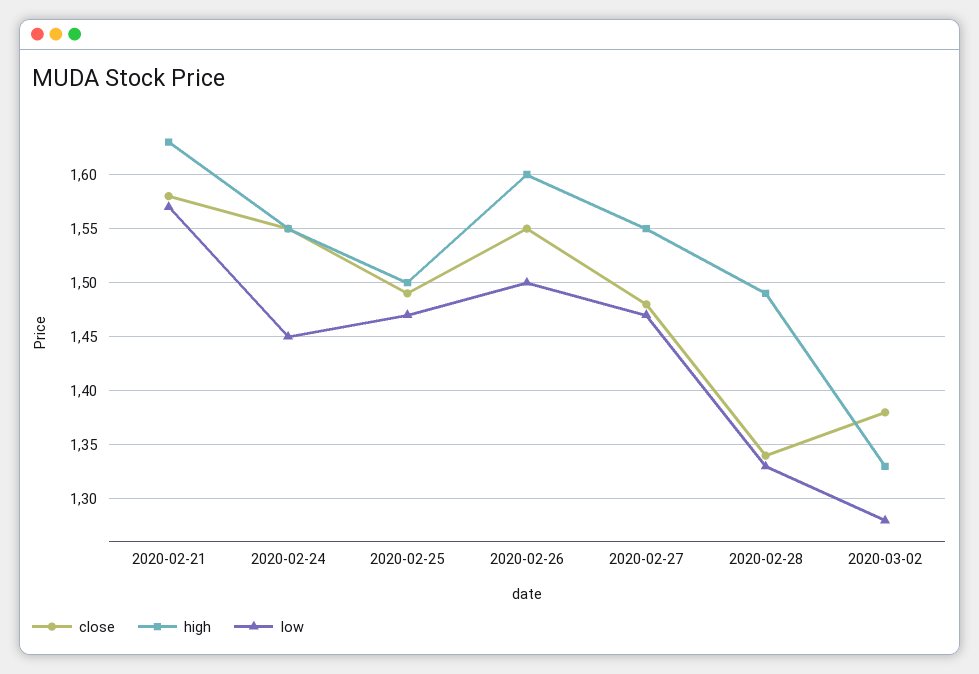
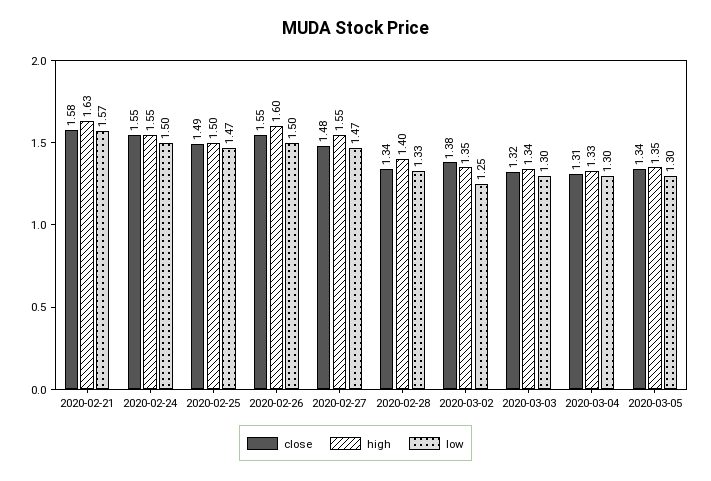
low, 2020-02-24: 1.45 -> 1.5
high, 2020-02-28: 1.49 -> 1.4
high, 2020-03-02: 1.33 -> 1.35
low, 2020-03-02: 1.28 -> 1.25
close, 2020-03-03: none -> 1.32
high, 2020-03-03: none -> 1.34
low, 2020-03-03: none -> 1.3
close, 2020-03-04: none -> 1.31
high, 2020-03-04: none -> 1.33
low, 2020-03-04: none -> 1.3
close, 2020-03-05: none -> 1.34
high, 2020-03-05: none -> 1.35
low, 2020-03-05: none -> 1.3

